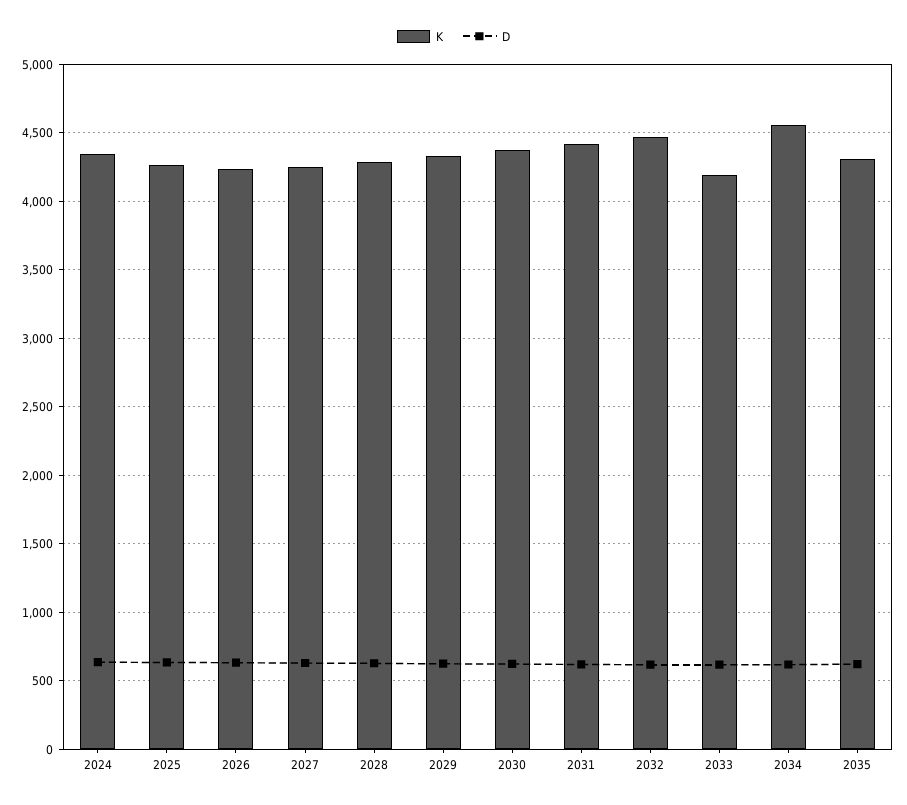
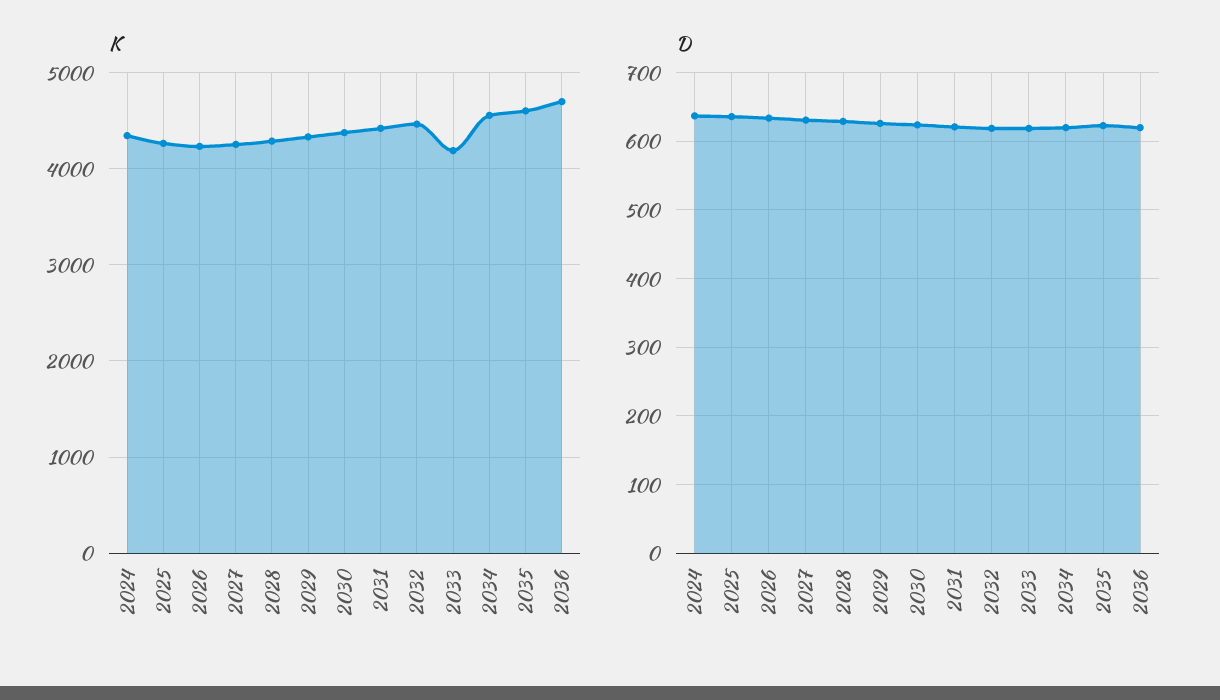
K, 2035: 4300 -> 4600
K, 2036: none -> 4700
D, 2036: none -> 620

